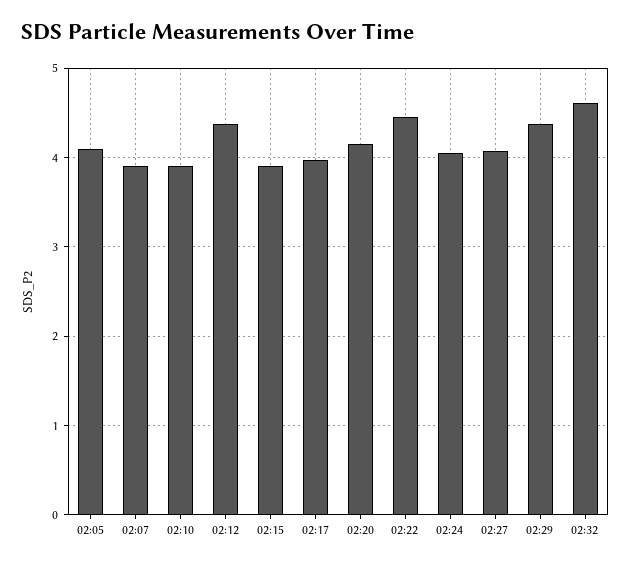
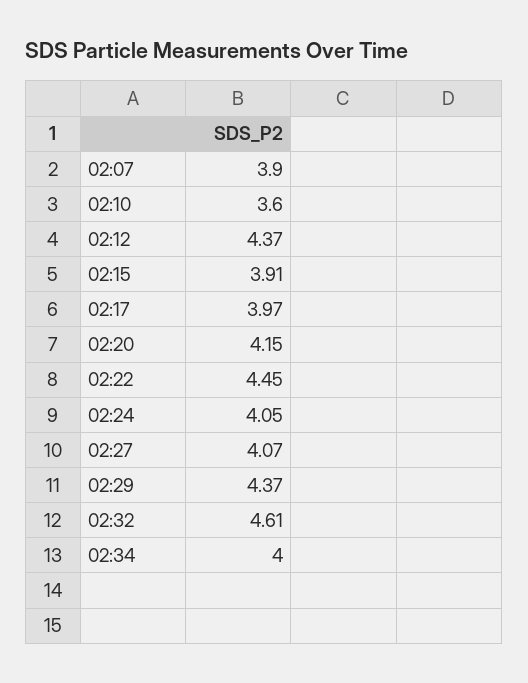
02:05: 4.1 -> none
02:10: 3.9 -> 3.6
02:34: none -> 4

